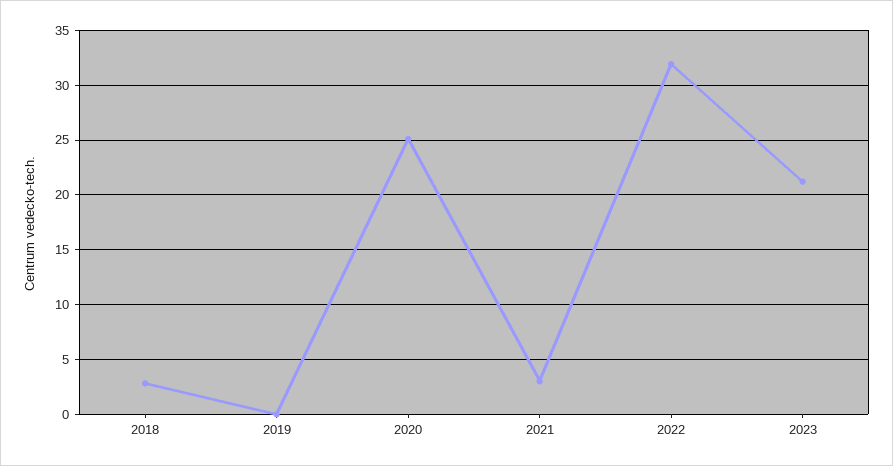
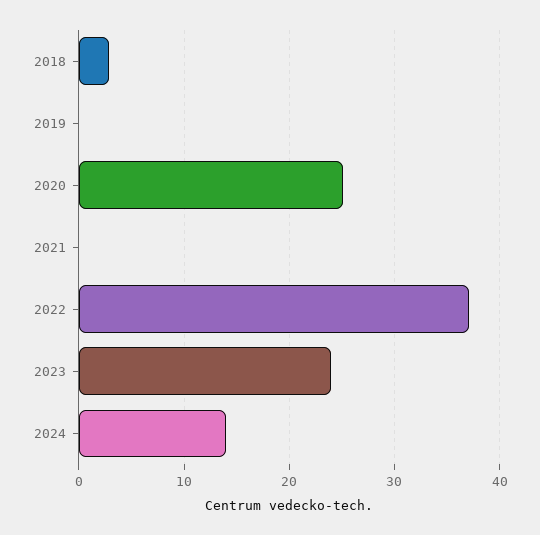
2021: 3 -> 0
2022: 32 -> 37
2023: 21 -> 24
2024: none -> 14

